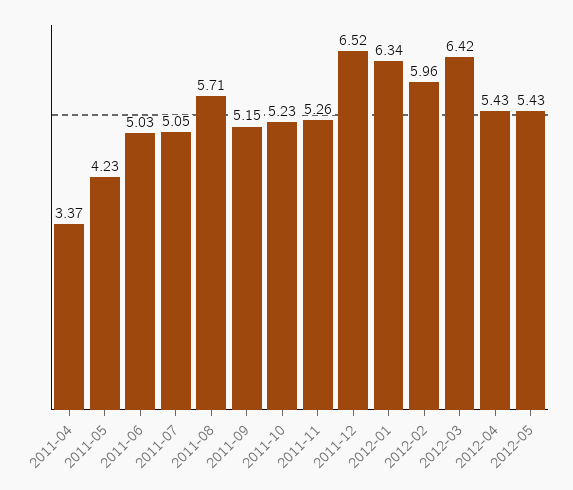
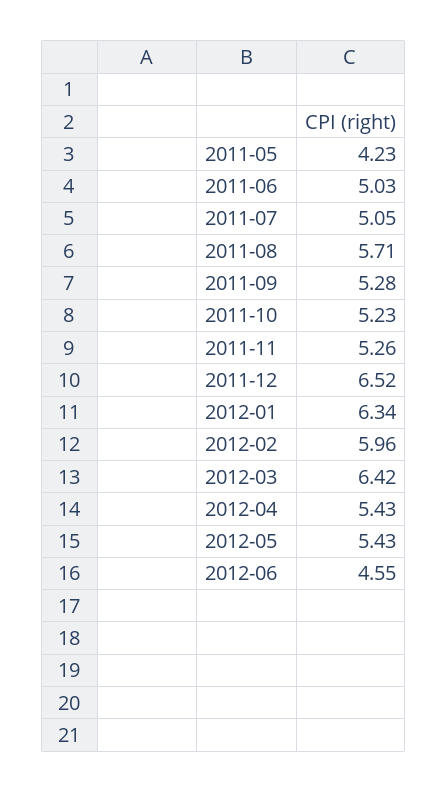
2011-04: 3.37 -> none
2011-09: 5.15 -> 5.28
2012-06: none -> 4.55

